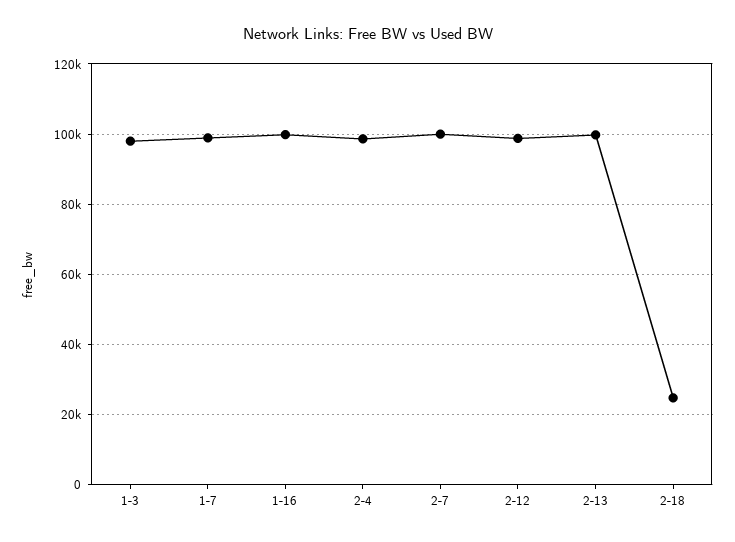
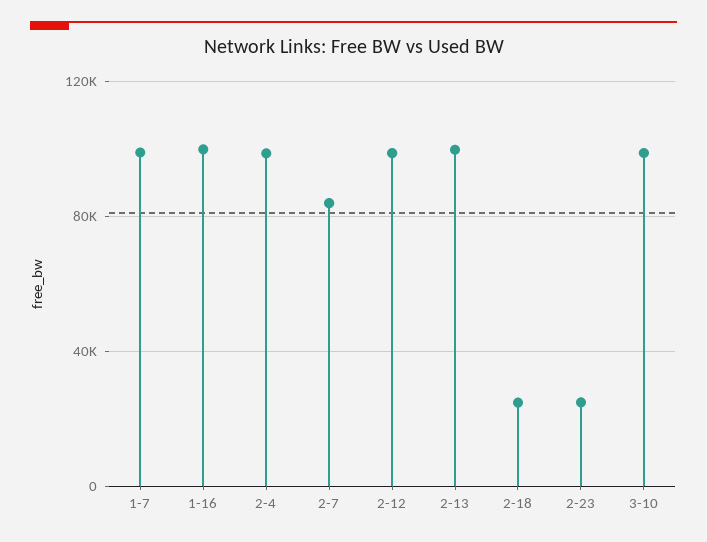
1-3: 98000 -> none
2-7: 100000 -> 85000
2-23: none -> 25000
3-10: none -> 100000

